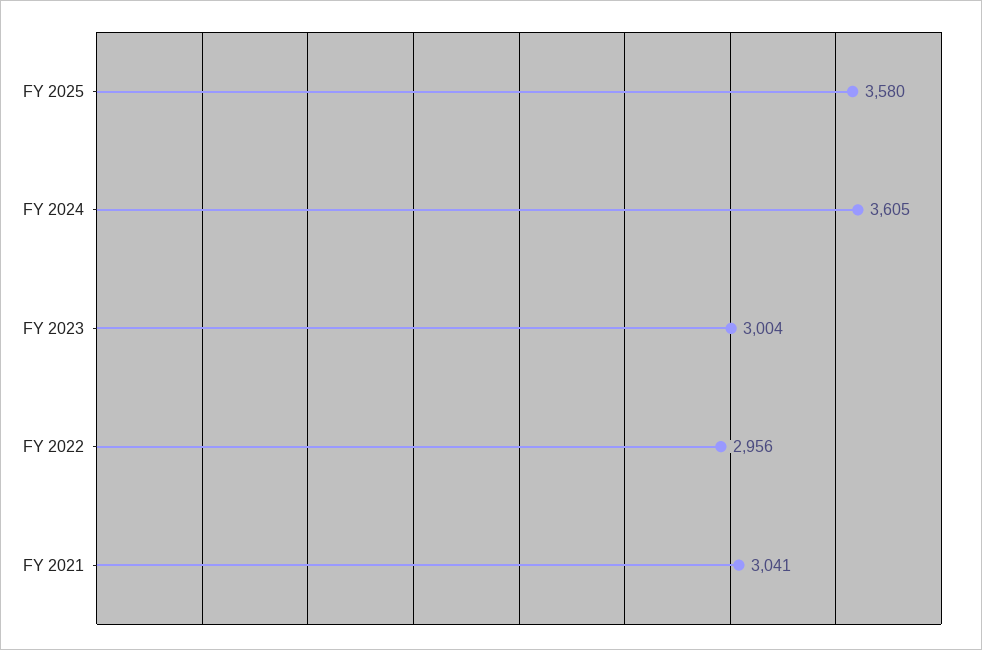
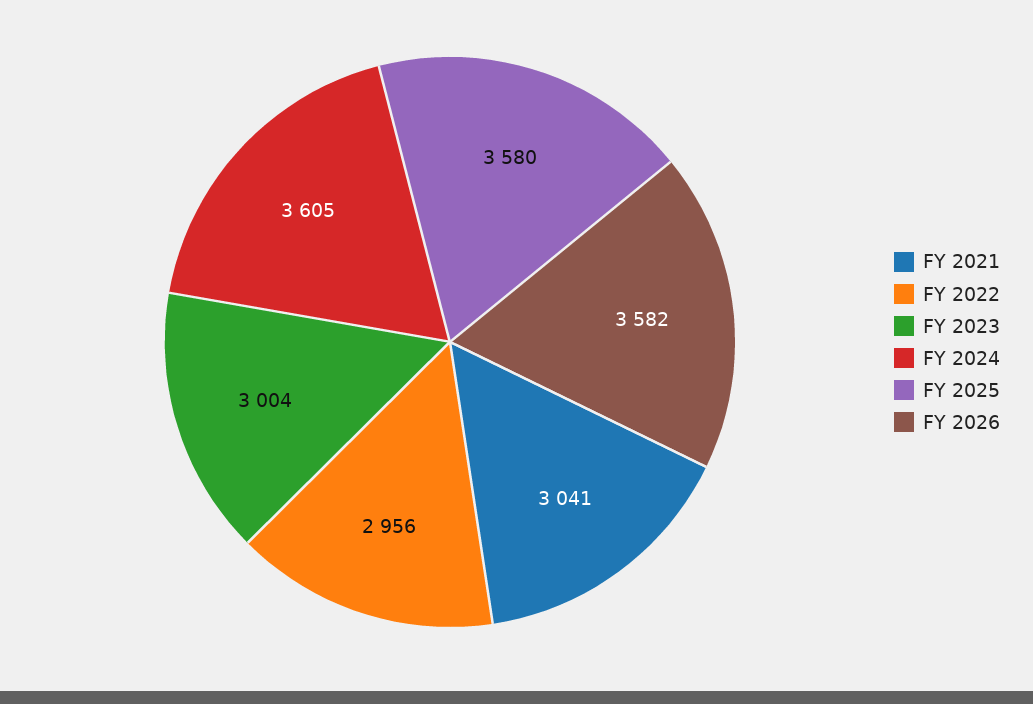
FY 2026: none -> 3582

